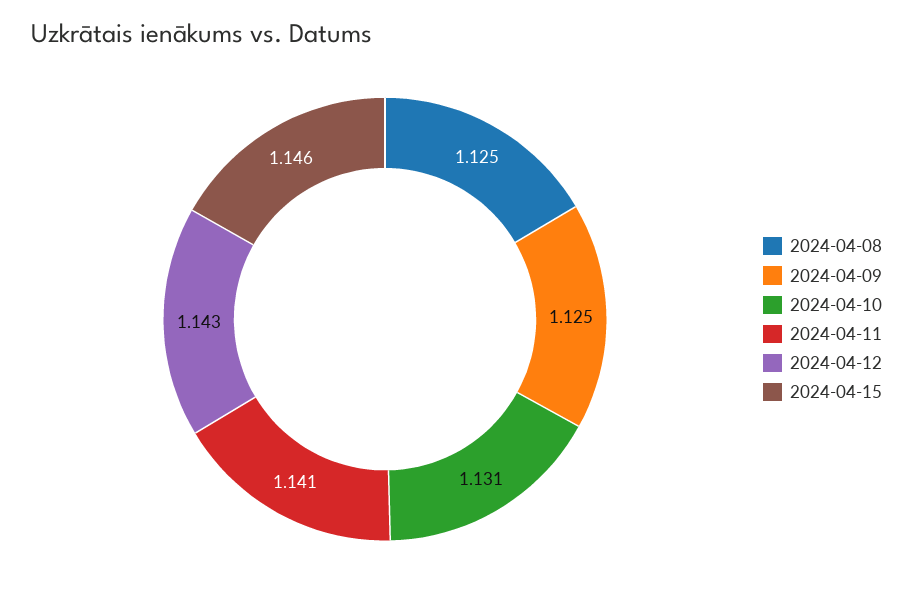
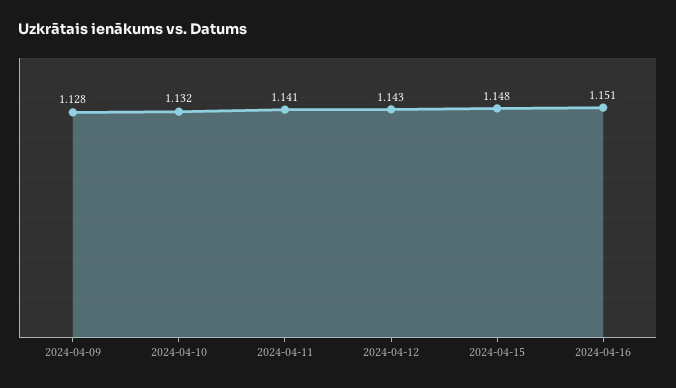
2024-04-08: 1.125 -> none
2024-04-09: 1.125 -> 1.128
2024-04-10: 1.131 -> 1.132
2024-04-15: 1.146 -> 1.148
2024-04-16: none -> 1.151

